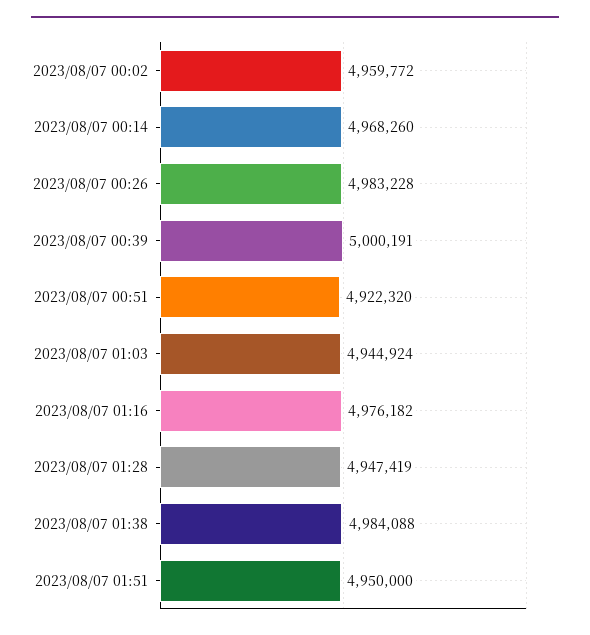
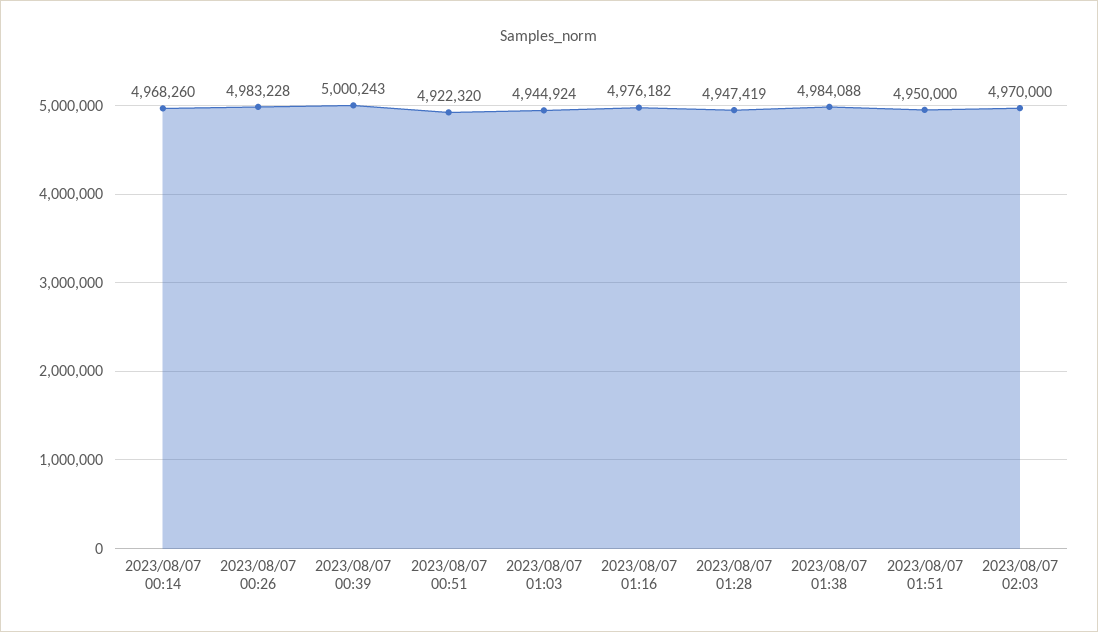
2023/08/07 00:02: 4959772 -> none
2023/08/07 00:39: 5000191 -> 5000243
2023/08/07 02:03: none -> 4970000

